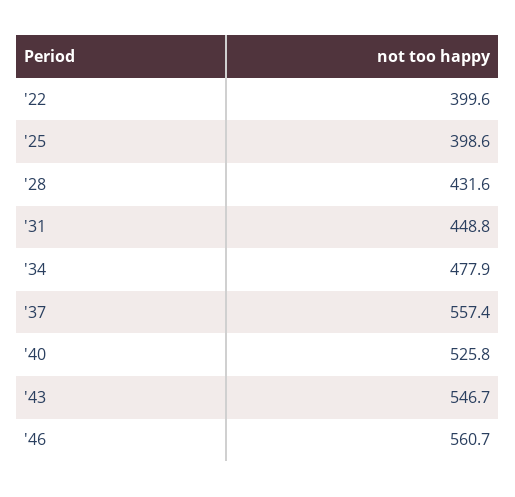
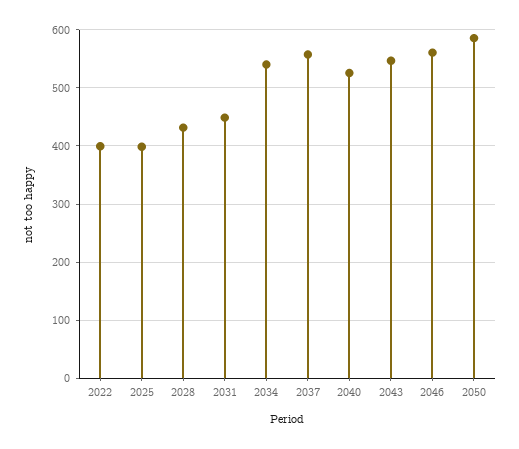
'34: 477.9 -> 540
2050: none -> 580

